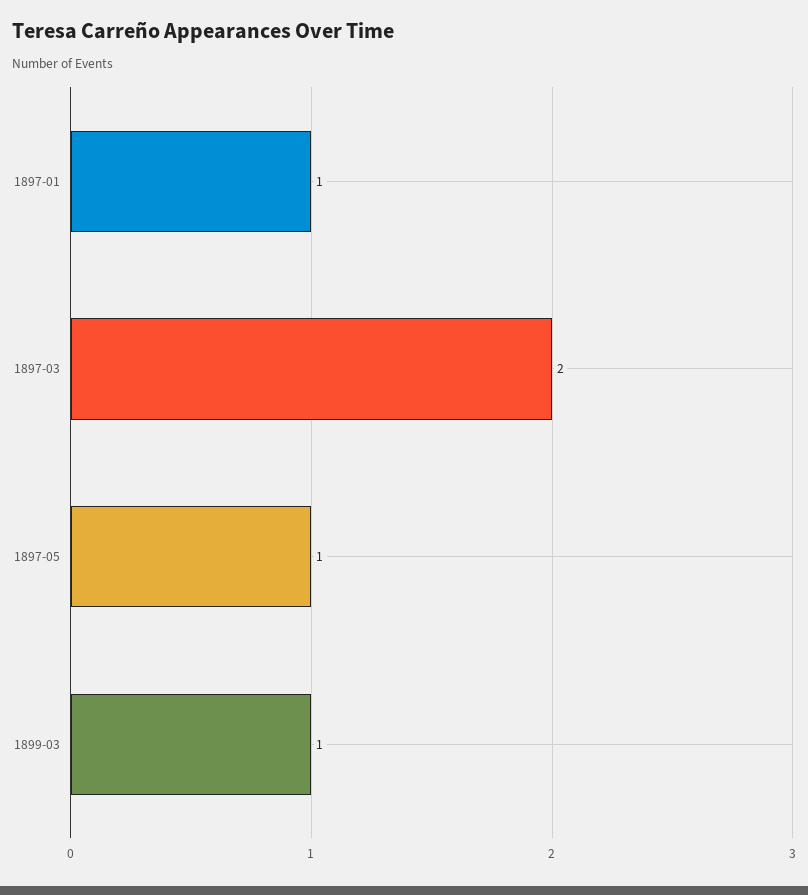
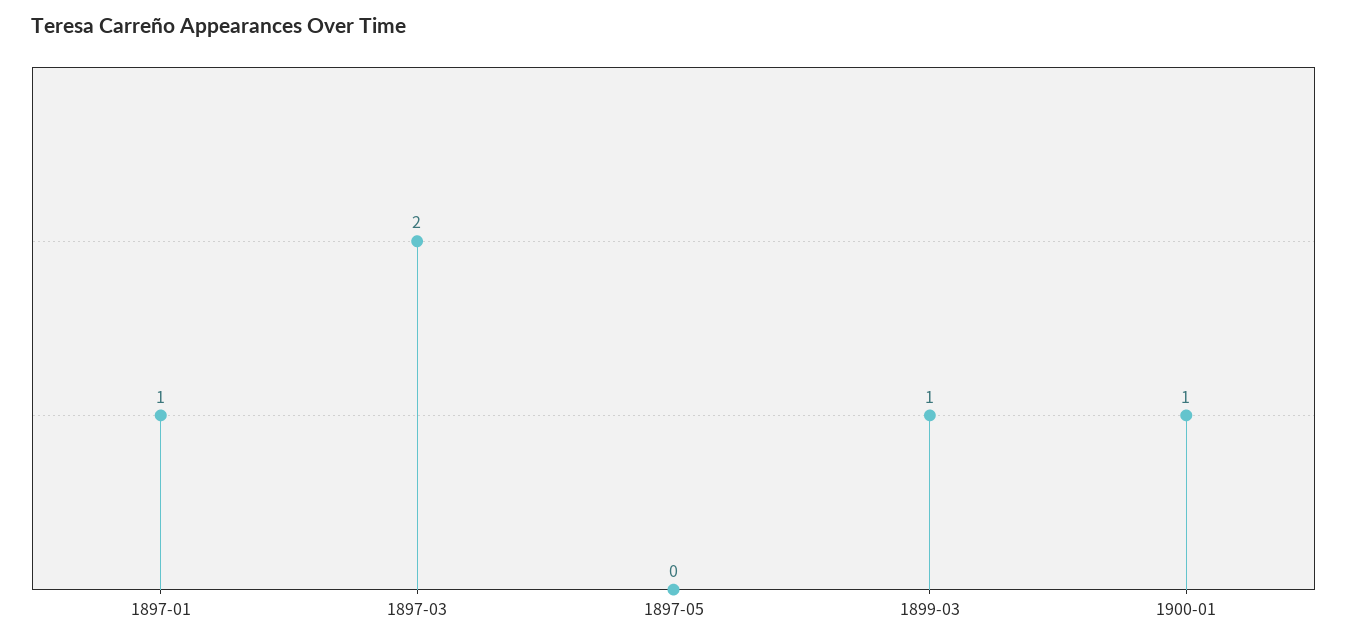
1897-05: 1 -> 0
1900-01: none -> 1

